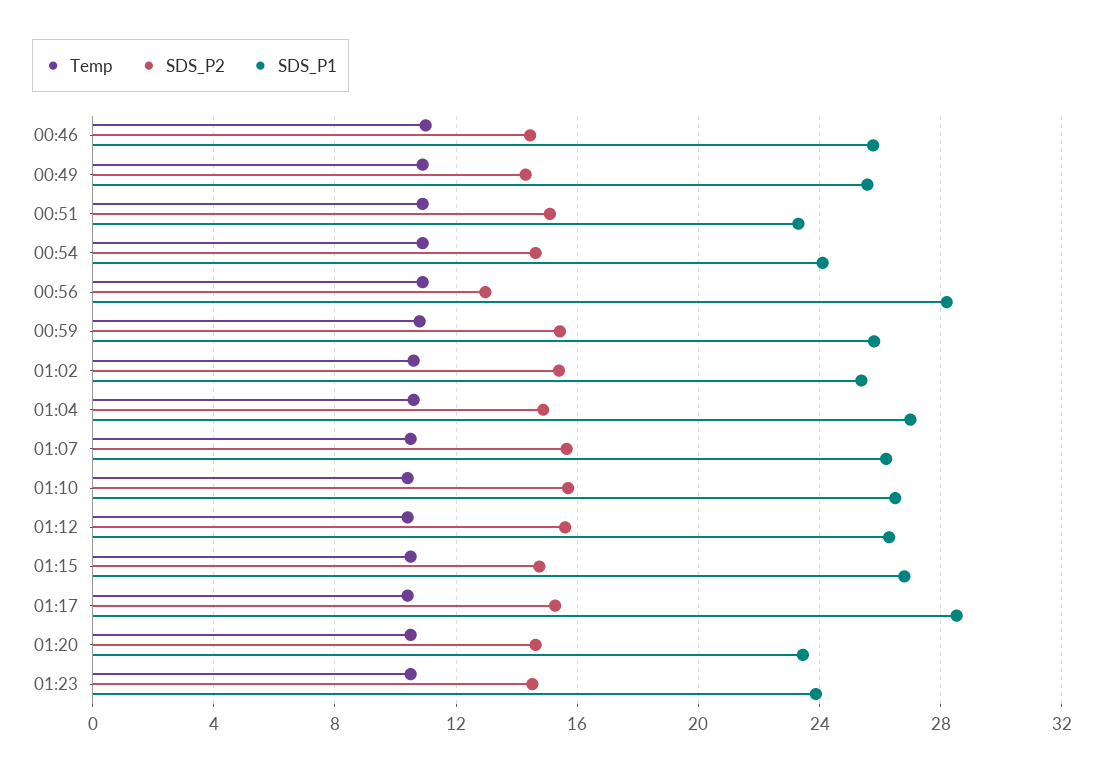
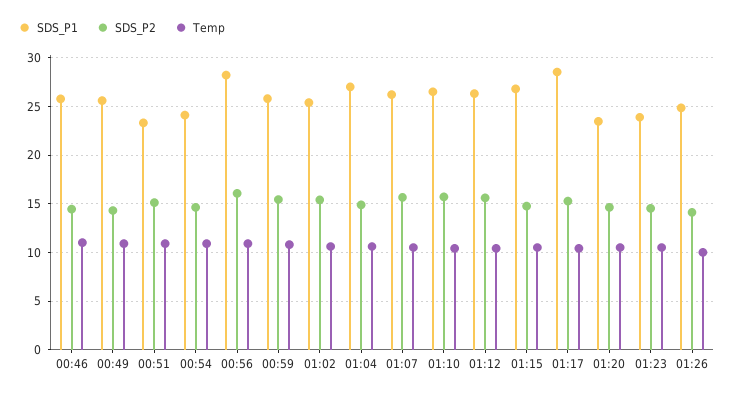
SDS_P2, 00:56: 13 -> 16
SDS_P1, 01:26: none -> 25
SDS_P2, 01:26: none -> 14
Temp, 01:26: none -> 10

